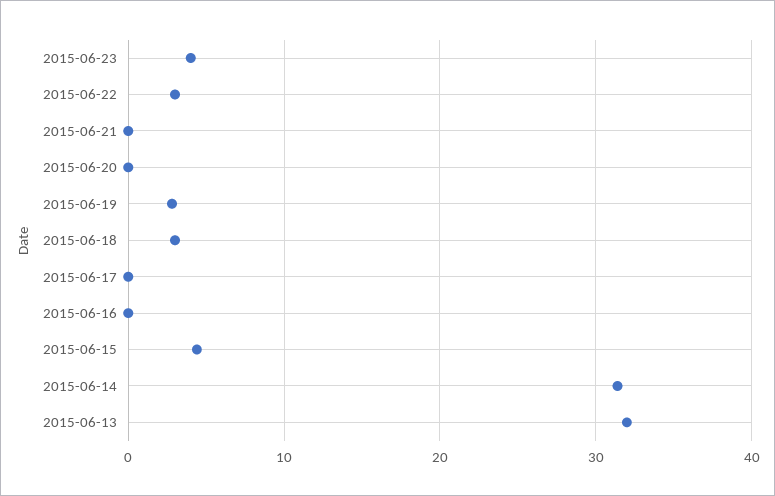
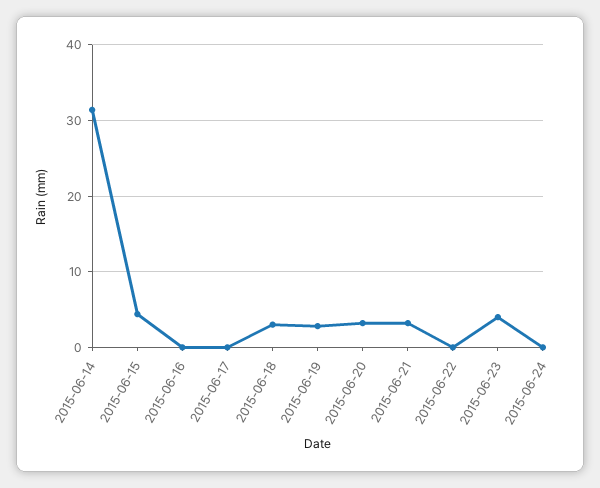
2015-06-22: 3 -> 0
2015-06-21: 0 -> 3
2015-06-20: 0 -> 3
2015-06-13: 32 -> none
2015-06-24: none -> 0

